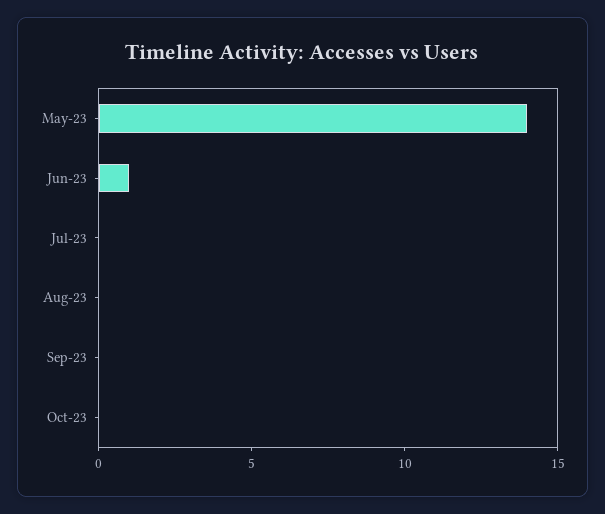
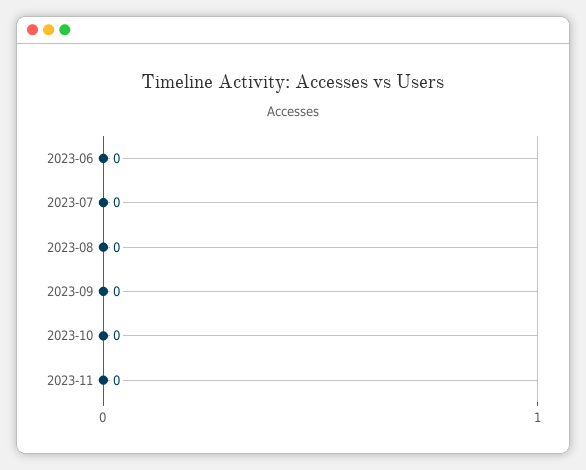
May-23: 14 -> none
Jun-23: 1 -> 0
2023-11: none -> 0

